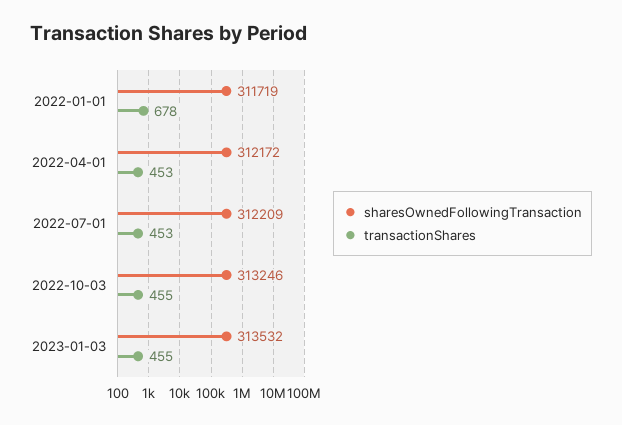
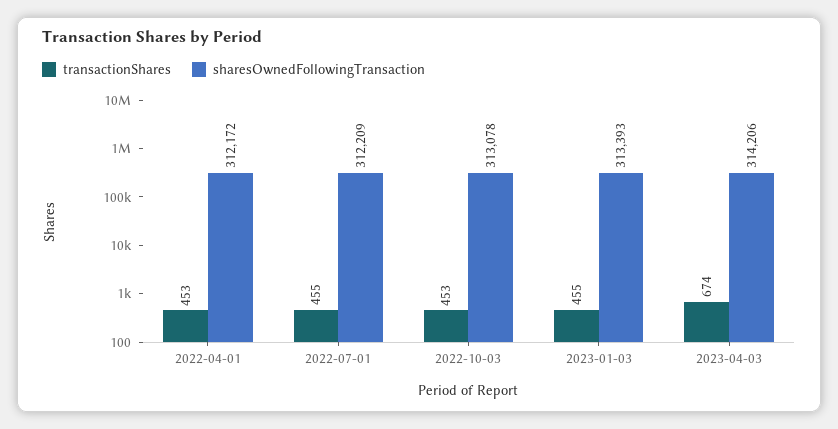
sharesOwnedFollowingTransaction, 2022-01-01: 311719 -> none
transactionShares, 2022-01-01: 678 -> none
transactionShares, 2022-07-01: 453 -> 455
sharesOwnedFollowingTransaction, 2022-10-03: 313246 -> 313078
transactionShares, 2022-10-03: 455 -> 453
sharesOwnedFollowingTransaction, 2023-01-03: 313532 -> 313393
transactionShares, 2023-04-03: none -> 674
sharesOwnedFollowingTransaction, 2023-04-03: none -> 314206

